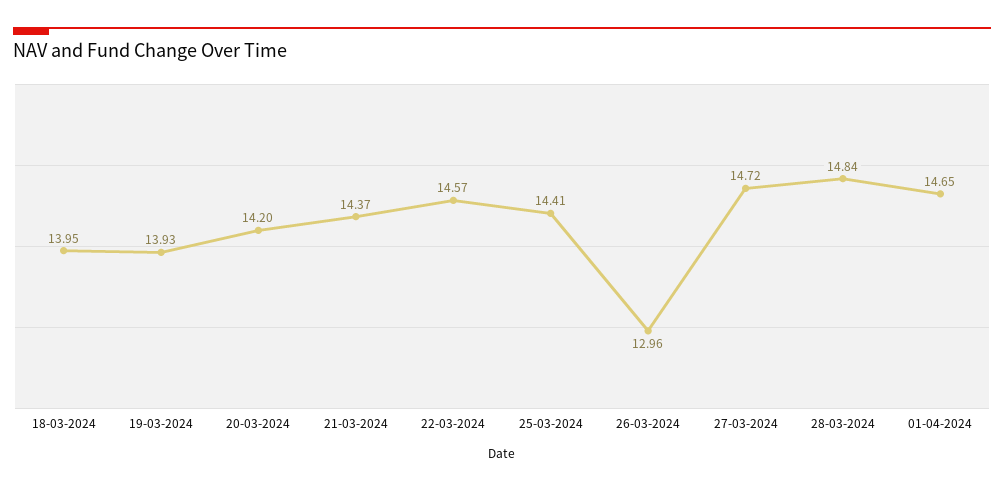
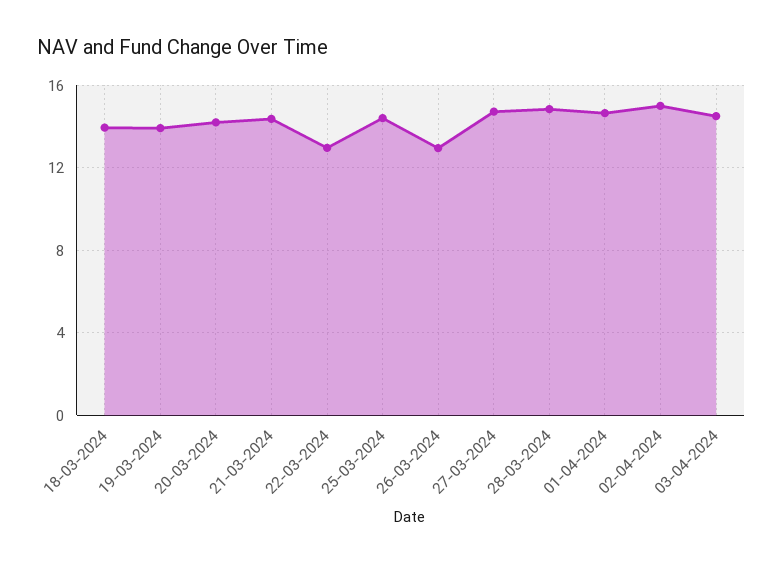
22-03-2024: 14.57 -> 13
02-04-2024: none -> 15
03-04-2024: none -> 14.5

